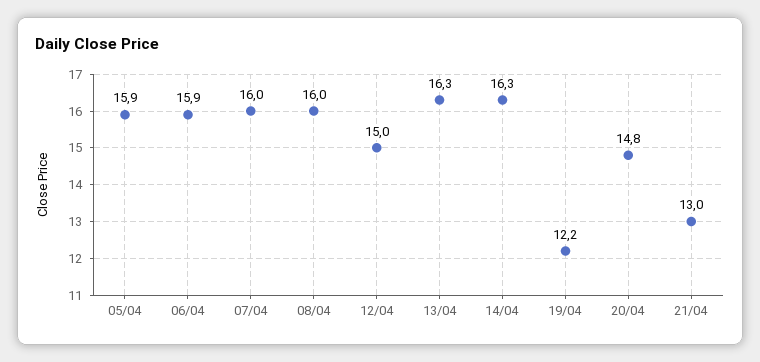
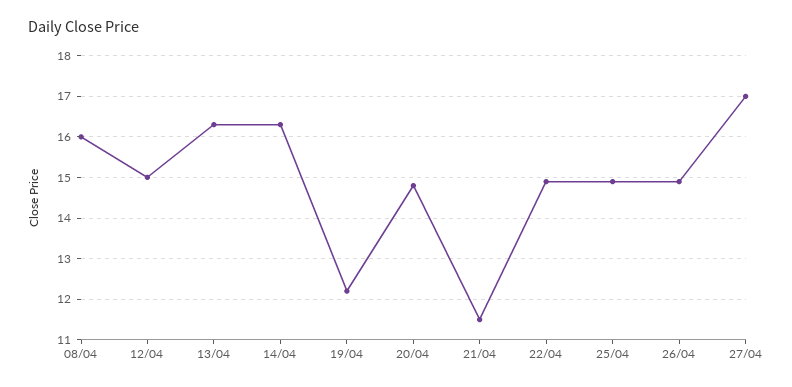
05/04: 15.9 -> none
06/04: 15.9 -> none
07/04: 16 -> none
21/04: 13 -> 11.5
22/04: none -> 15
25/04: none -> 15
26/04: none -> 15
27/04: none -> 17

